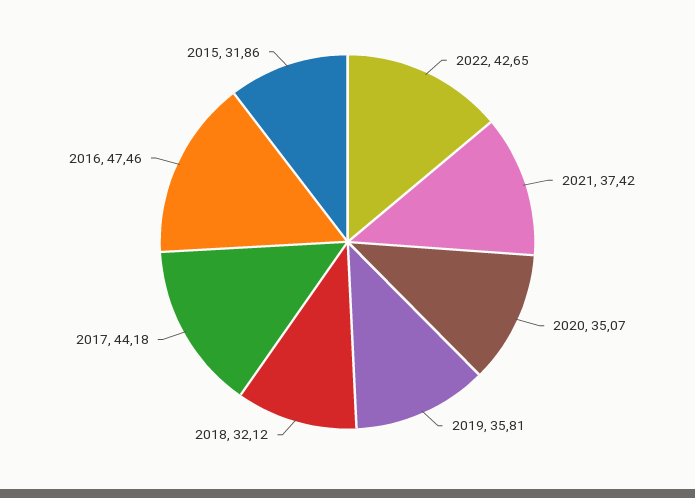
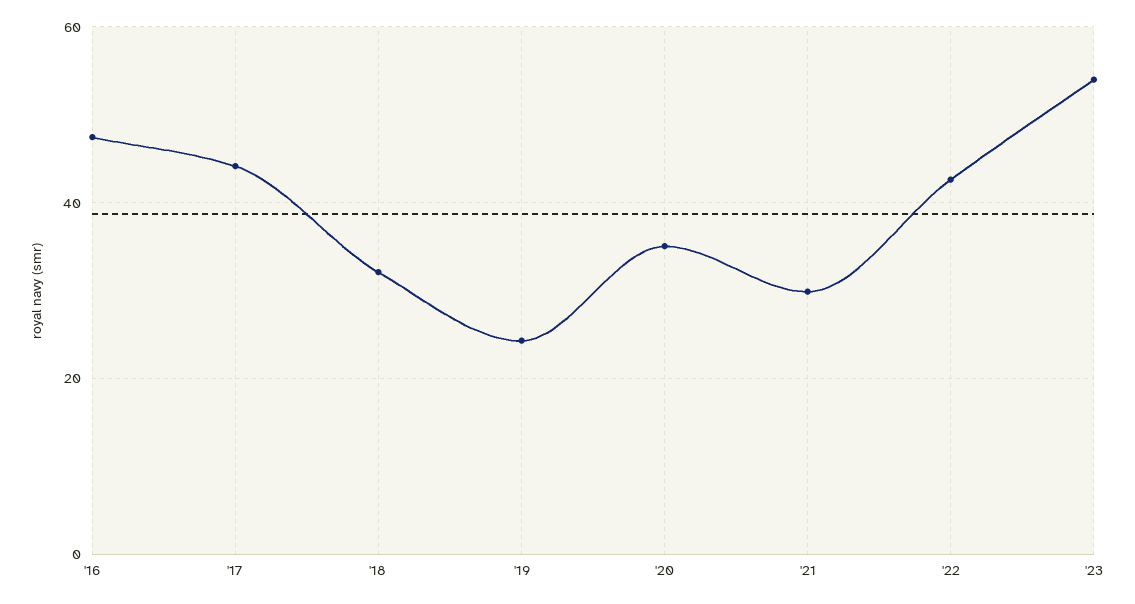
2021: 37.42 -> 30
2019: 35.81 -> 24
2015: 31.86 -> none
'23: none -> 54

